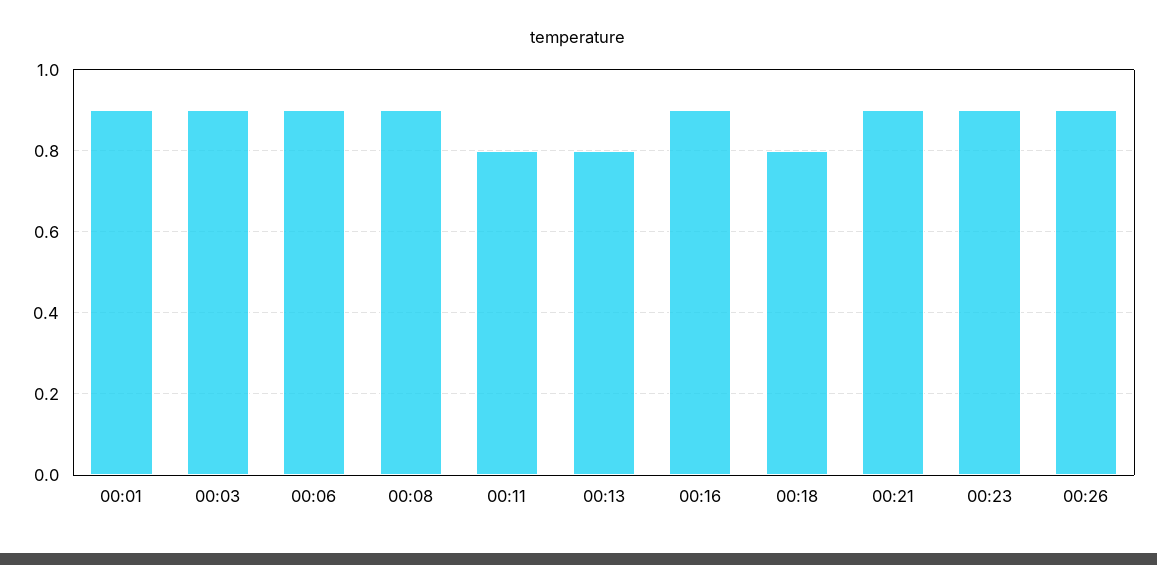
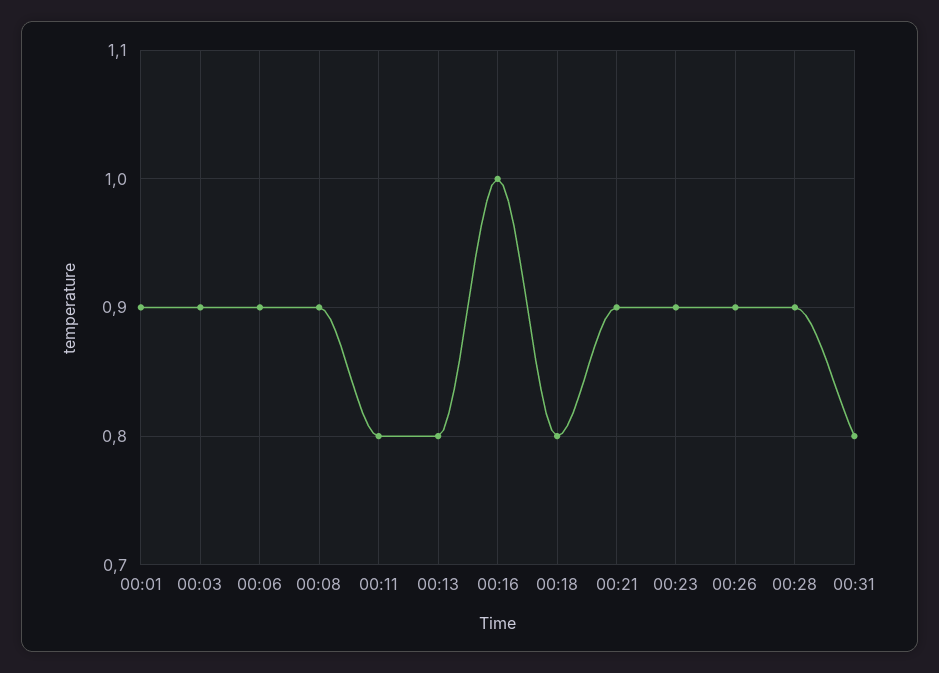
00:16: 0.9 -> 1
00:28: none -> 0.9
00:31: none -> 0.8

